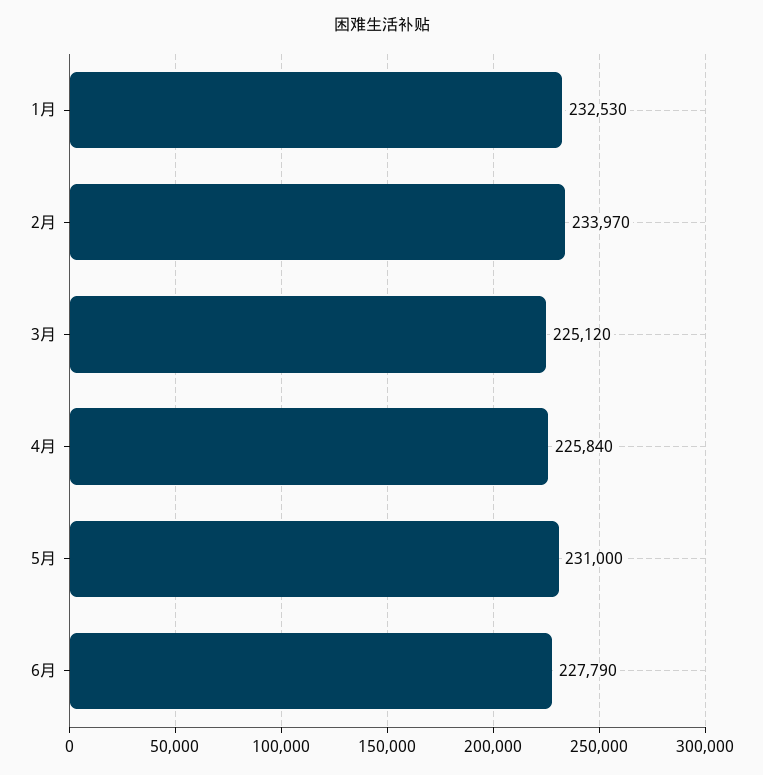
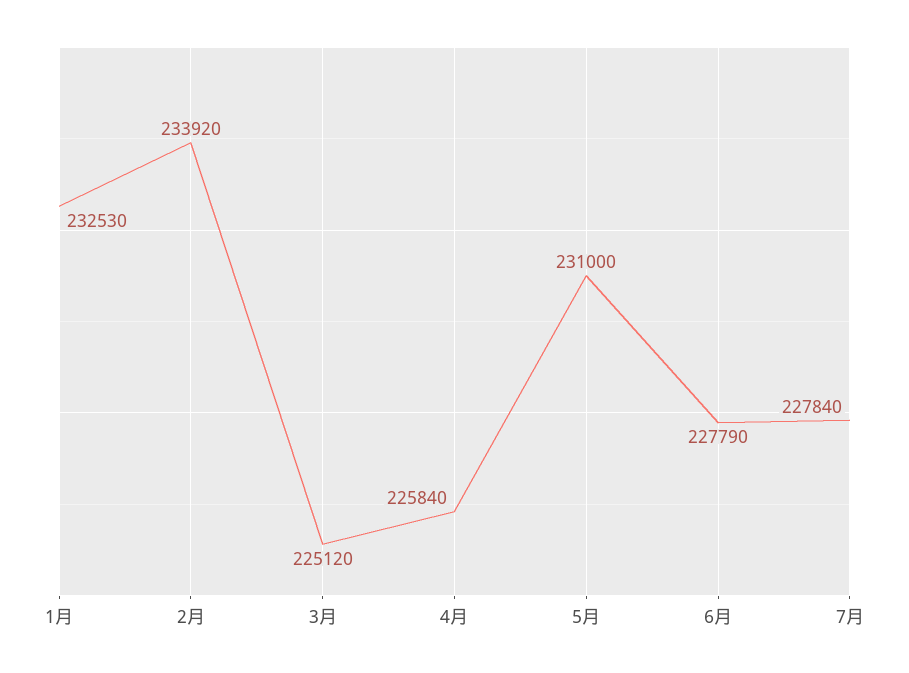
2月: 233970 -> 233920
7月: none -> 227840

